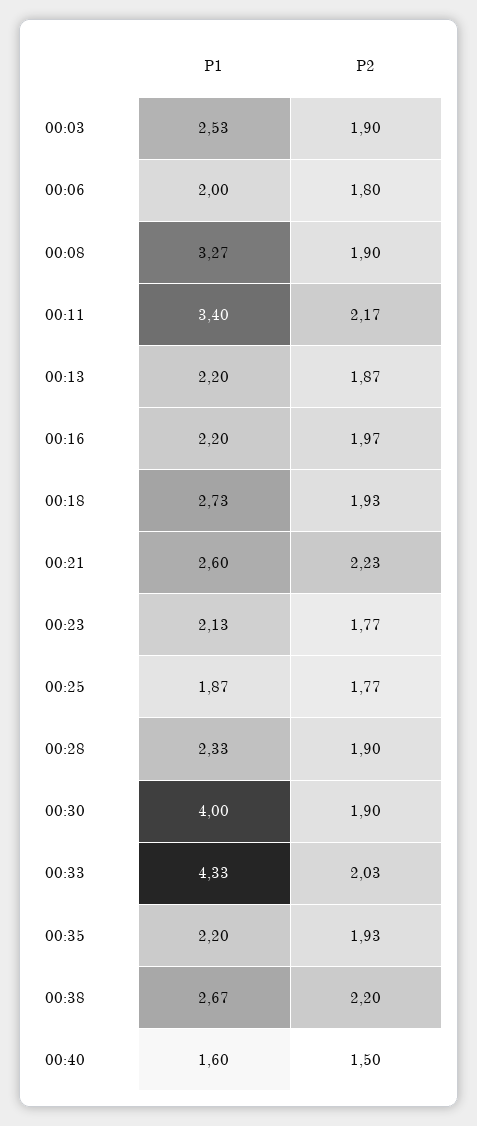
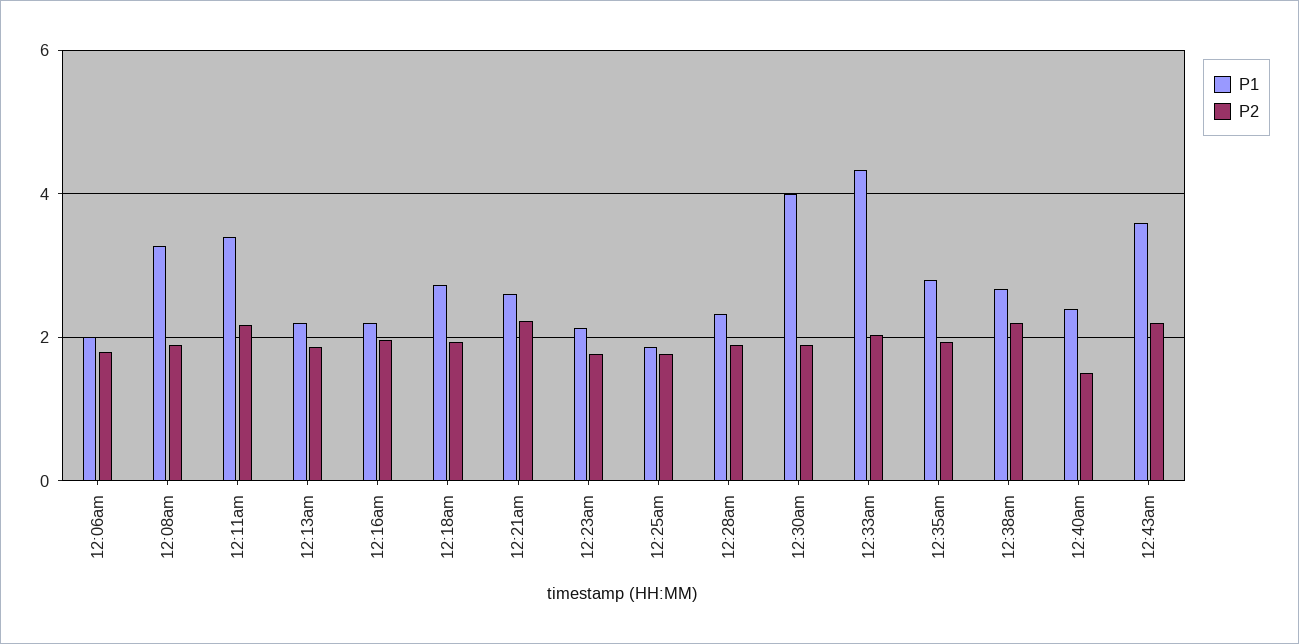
P1, 00:03: 2.53 -> none
P2, 00:03: 1.9 -> none
P1, 00:35: 2.2 -> 2.8
P1, 00:40: 1.6 -> 2.4
P1, 12:43am: none -> 3.6
P2, 12:43am: none -> 2.2

